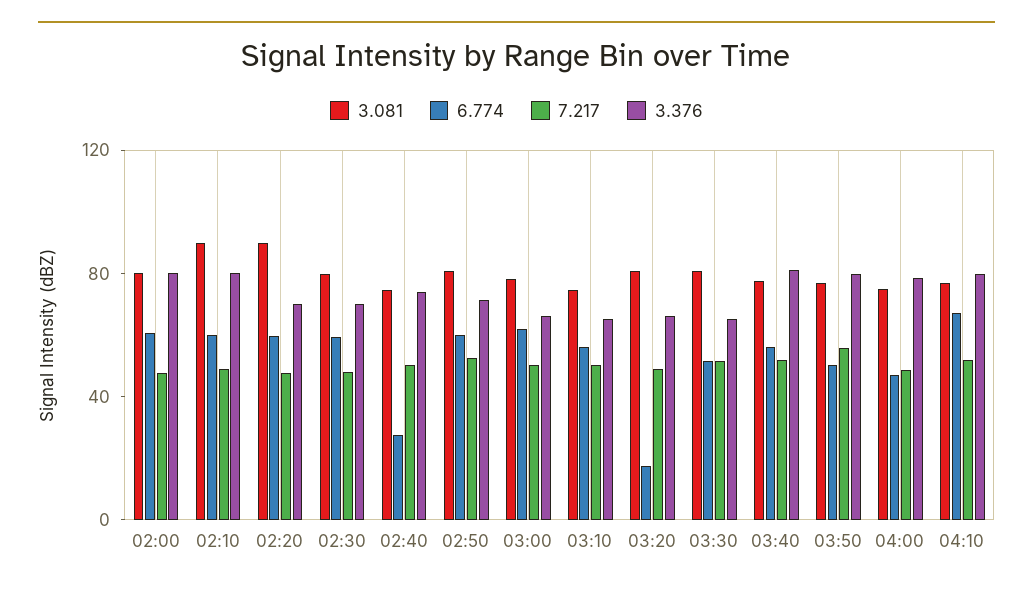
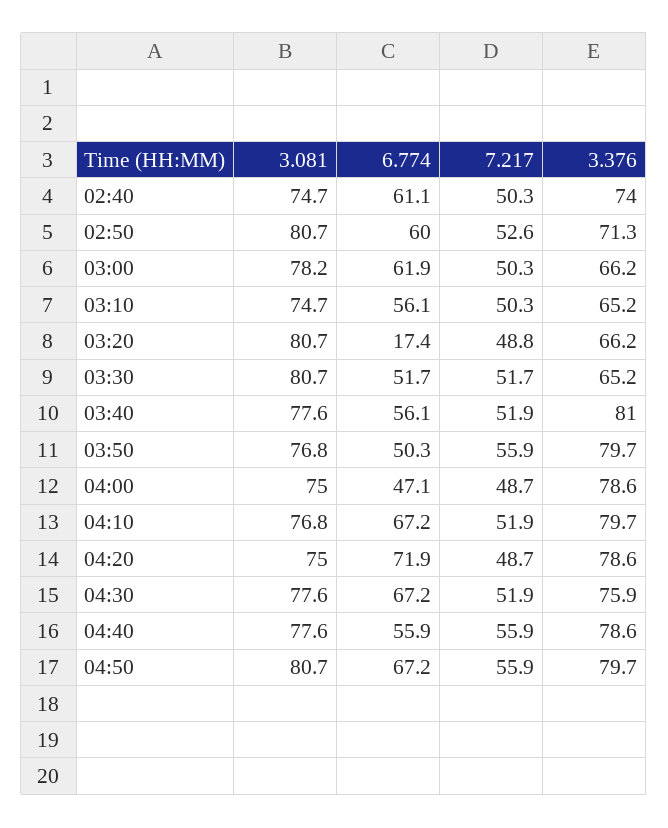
3.081, 02:00: 80 -> none
6.774, 02:00: 60 -> none
7.217, 02:00: 50 -> none
3.376, 02:00: 80 -> none
3.081, 02:10: 90 -> none
6.774, 02:10: 60 -> none
7.217, 02:10: 50 -> none
3.376, 02:10: 80 -> none
3.081, 02:20: 90 -> none
6.774, 02:20: 60 -> none
7.217, 02:20: 50 -> none
3.376, 02:20: 70 -> none
3.081, 02:30: 80 -> none
6.774, 02:30: 60 -> none
7.217, 02:30: 50 -> none
3.376, 02:30: 70 -> none
6.774, 02:40: 30 -> 61.1
3.081, 04:20: none -> 75
6.774, 04:20: none -> 71.9
7.217, 04:20: none -> 48.7
3.376, 04:20: none -> 78.6
3.081, 04:30: none -> 77.6
6.774, 04:30: none -> 67.2
7.217, 04:30: none -> 51.9
3.376, 04:30: none -> 75.9
3.081, 04:40: none -> 77.6
6.774, 04:40: none -> 55.9
7.217, 04:40: none -> 55.9
3.376, 04:40: none -> 78.6
3.081, 04:50: none -> 80.7
6.774, 04:50: none -> 67.2
7.217, 04:50: none -> 55.9
3.376, 04:50: none -> 79.7

